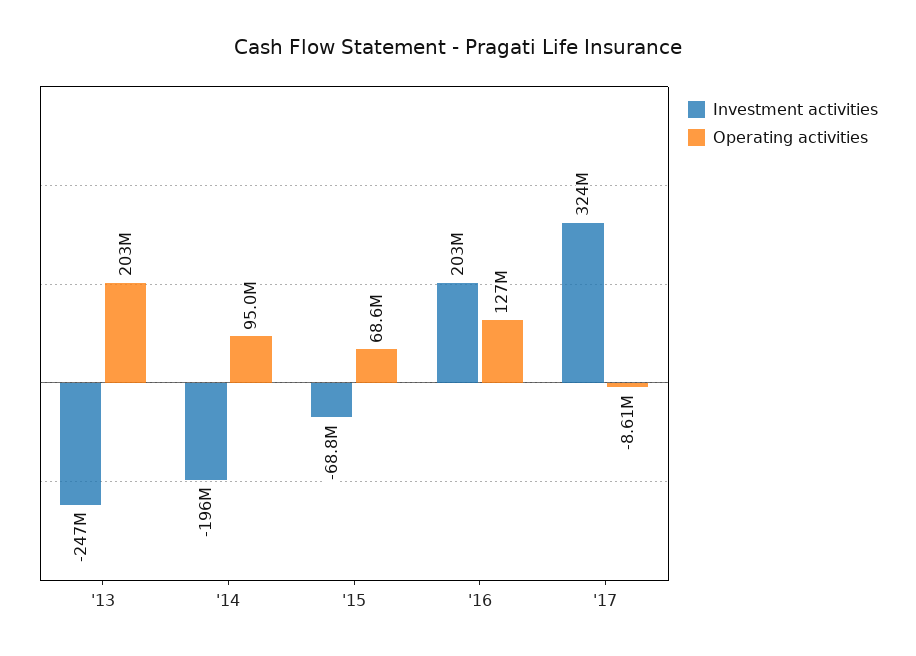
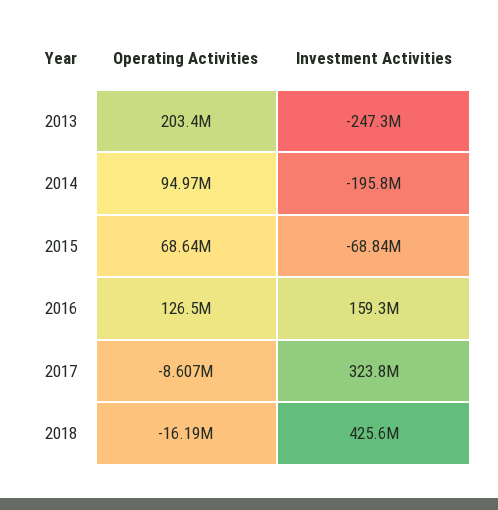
Investment activities, '16: 203000000 -> 159300000
Operating activities, 2018: none -> -16190000
Investment activities, 2018: none -> 425600000

